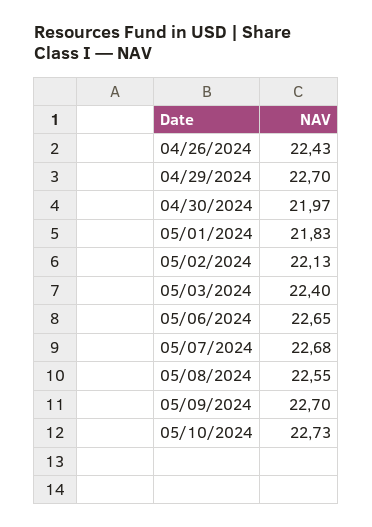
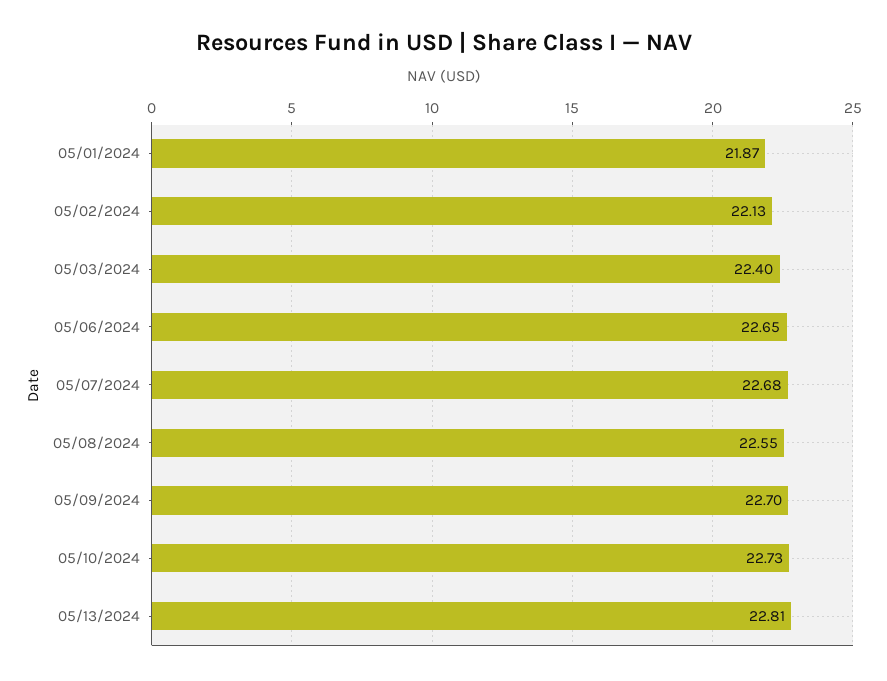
04/26/2024: 22.43 -> none
04/29/2024: 22.7 -> none
04/30/2024: 21.97 -> none
05/01/2024: 21.83 -> 21.87
05/13/2024: none -> 22.81

